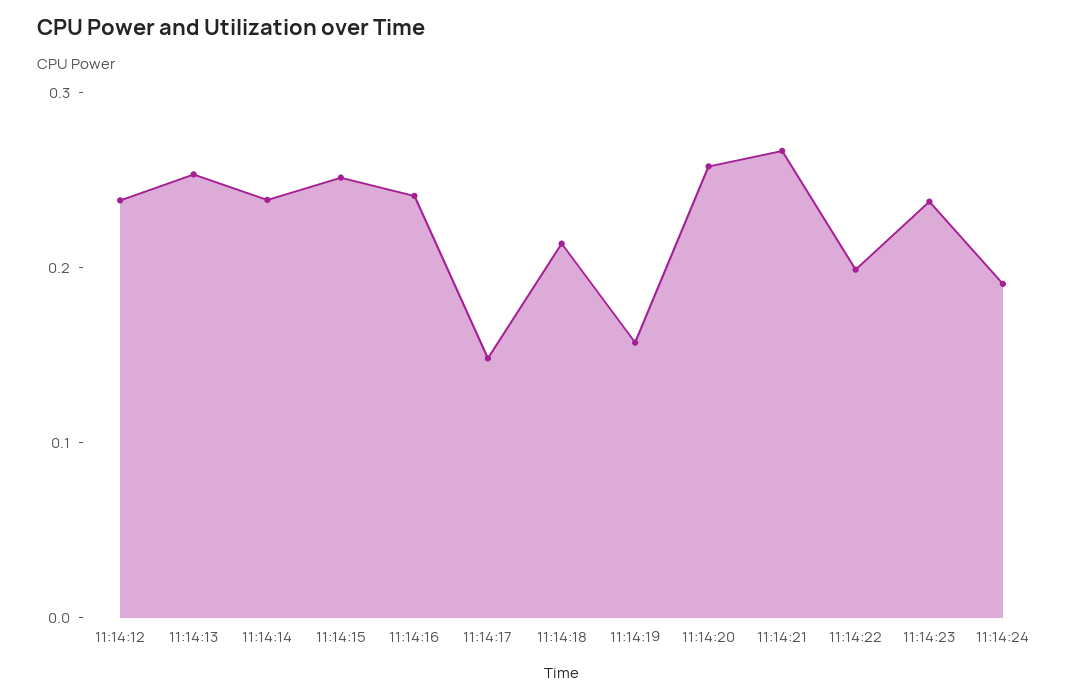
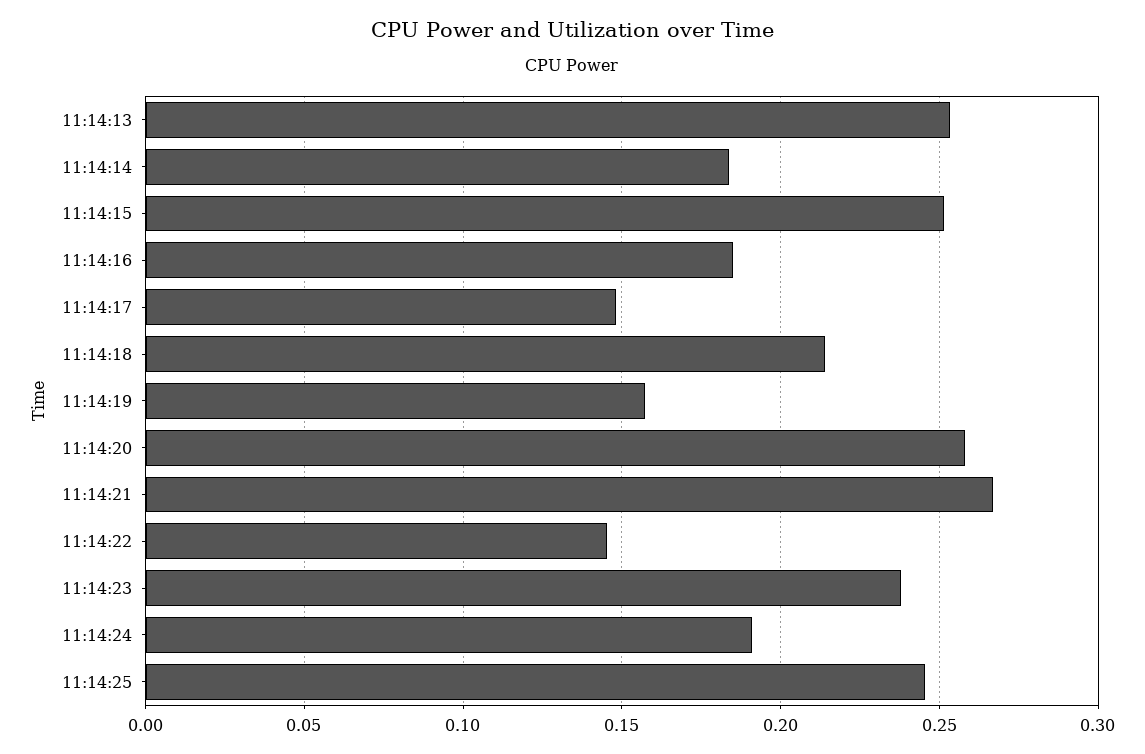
11:14:12: 0.24 -> none
11:14:14: 0.24 -> 0.185
11:14:16: 0.24 -> 0.185
11:14:22: 0.2 -> 0.145
11:14:25: none -> 0.245

